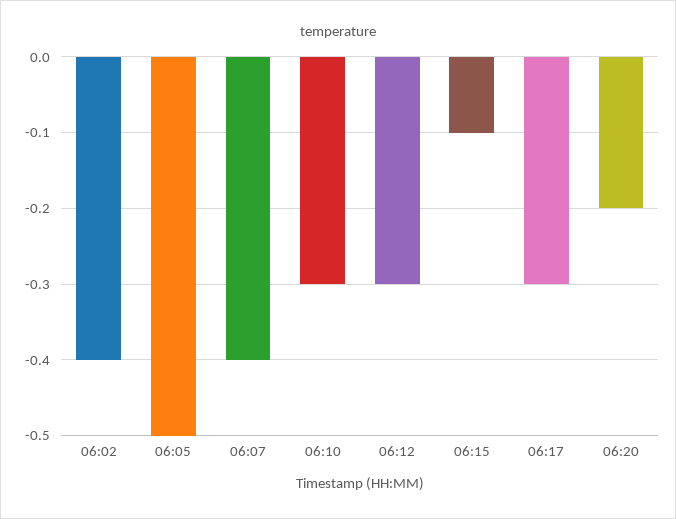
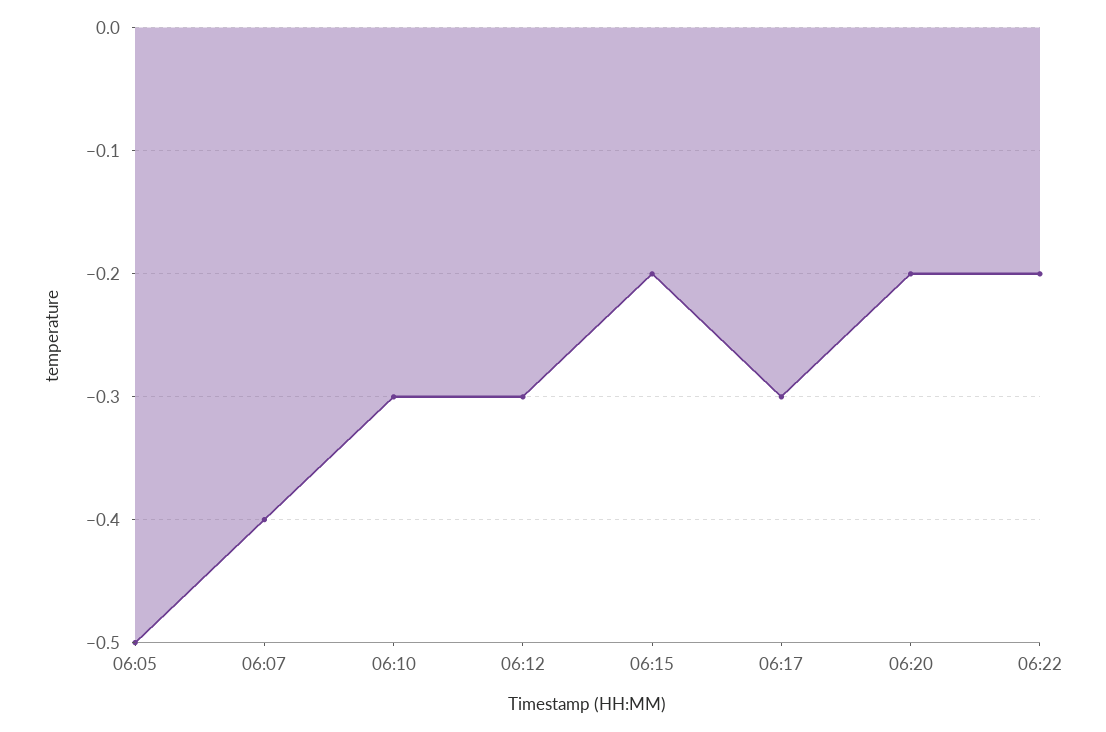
06:02: -0.4 -> none
06:15: -0.1 -> -0.2
06:22: none -> -0.2

